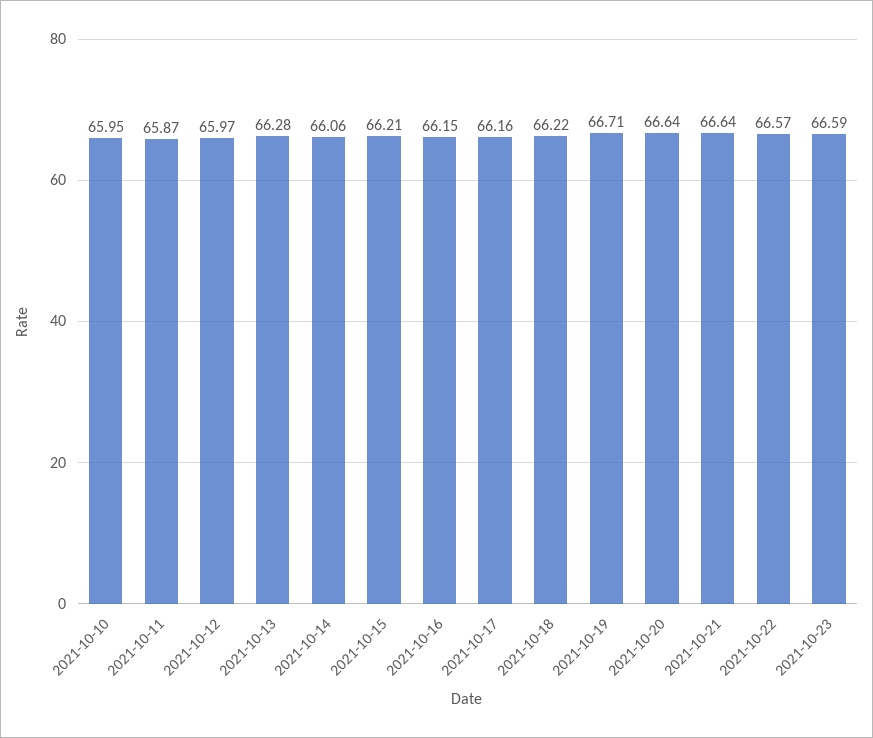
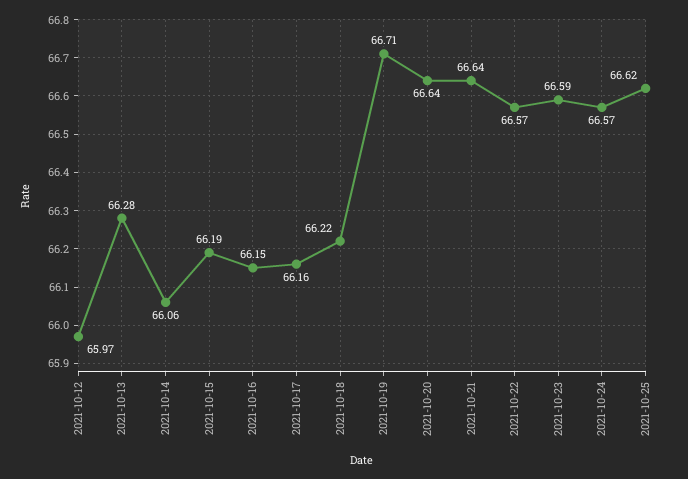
2021-10-10: 65.95 -> none
2021-10-11: 65.87 -> none
2021-10-15: 66.21 -> 66.19
2021-10-24: none -> 66.57
2021-10-25: none -> 66.62

